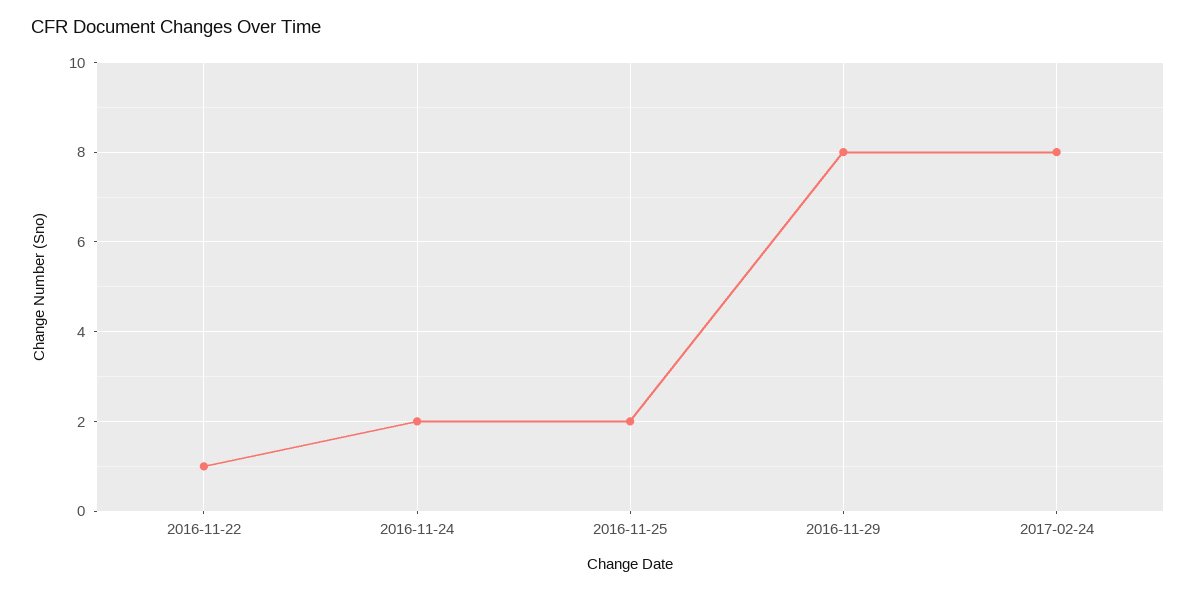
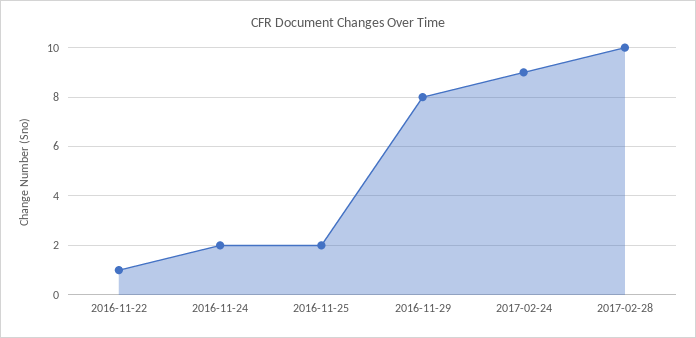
2017-02-24: 8 -> 9
2017-02-28: none -> 10

